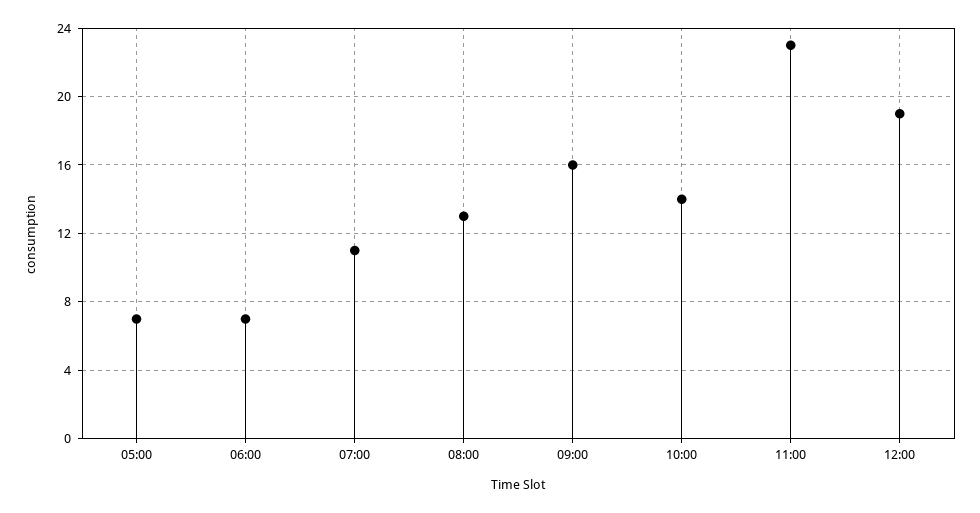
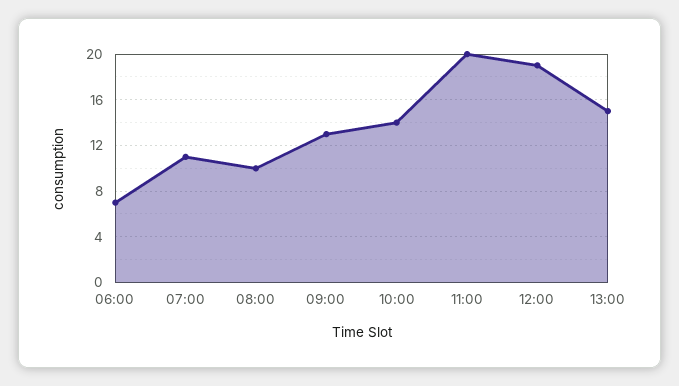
05:00: 7 -> none
08:00: 13 -> 10
09:00: 16 -> 13
11:00: 23 -> 20
13:00: none -> 15

